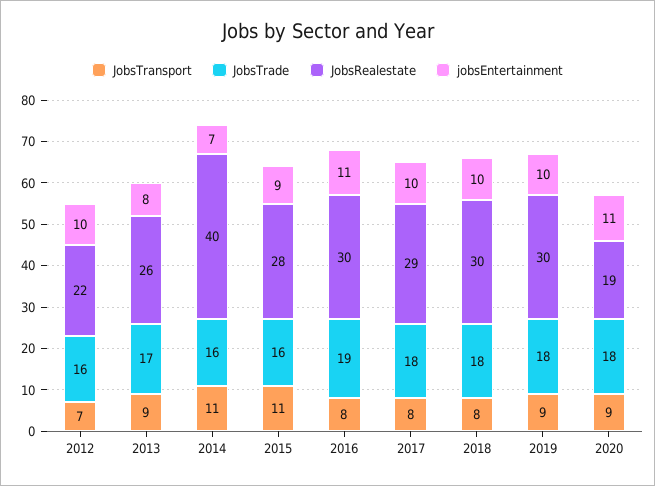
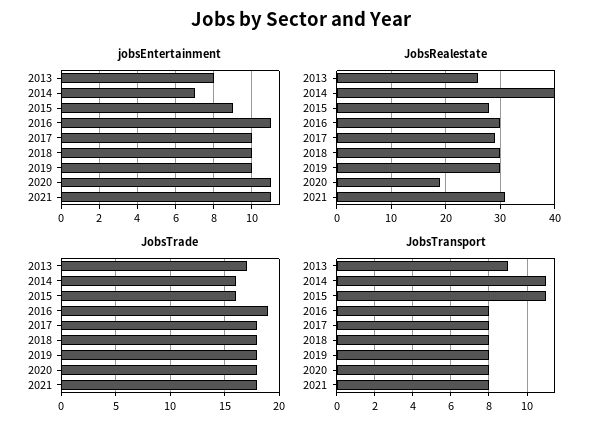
JobsTransport, 2012: 7 -> none
JobsTrade, 2012: 16 -> none
JobsRealestate, 2012: 22 -> none
jobsEntertainment, 2012: 10 -> none
JobsTransport, 2019: 9 -> 8
JobsTransport, 2020: 9 -> 8
jobsEntertainment, 2021: none -> 11
JobsRealestate, 2021: none -> 30
JobsTrade, 2021: none -> 18
JobsTransport, 2021: none -> 8

